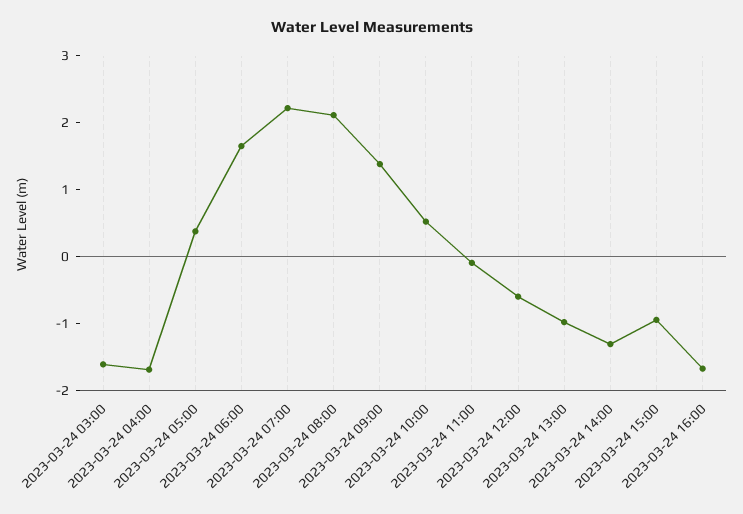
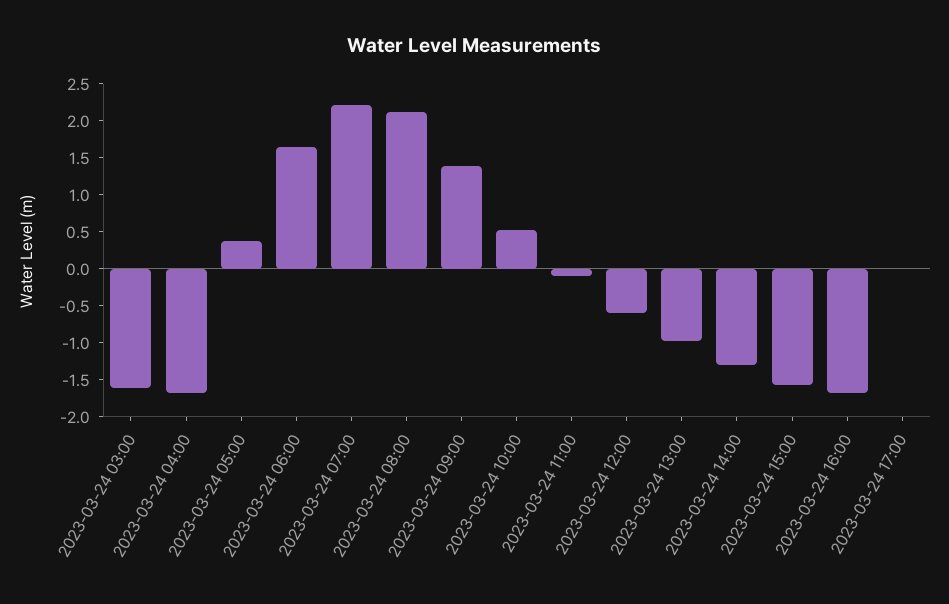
2023-03-24 15:00: -1 -> -1.5
2023-03-24 17:00: none -> 0

